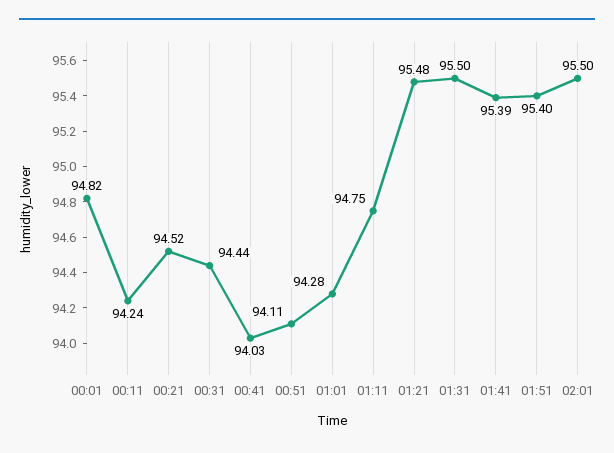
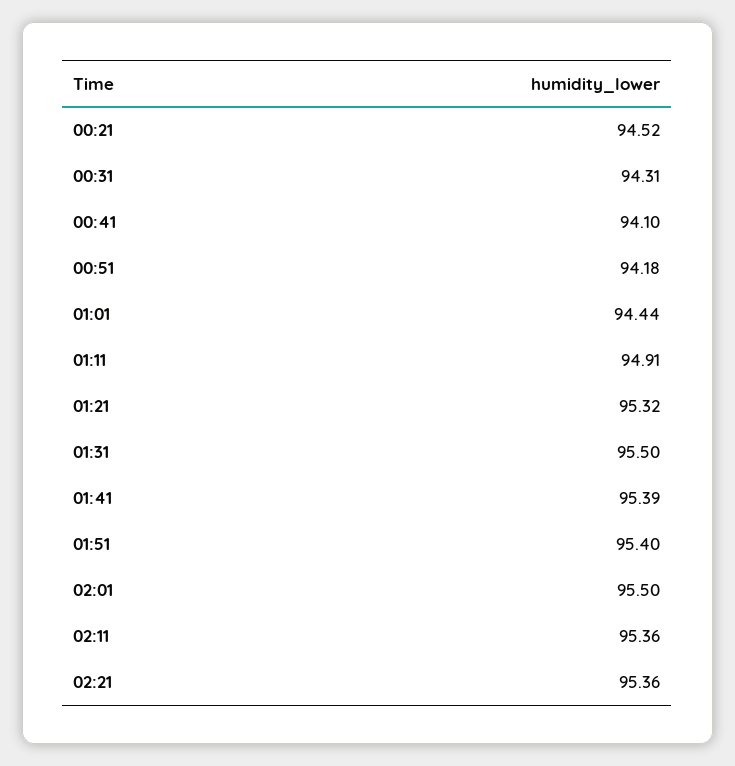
00:01: 94.82 -> none
00:11: 94.24 -> none
00:31: 94.44 -> 94.31
00:41: 94.03 -> 94.1
00:51: 94.11 -> 94.18
01:01: 94.28 -> 94.44
01:11: 94.75 -> 94.91
01:21: 95.48 -> 95.32
02:11: none -> 95.36
02:21: none -> 95.36

